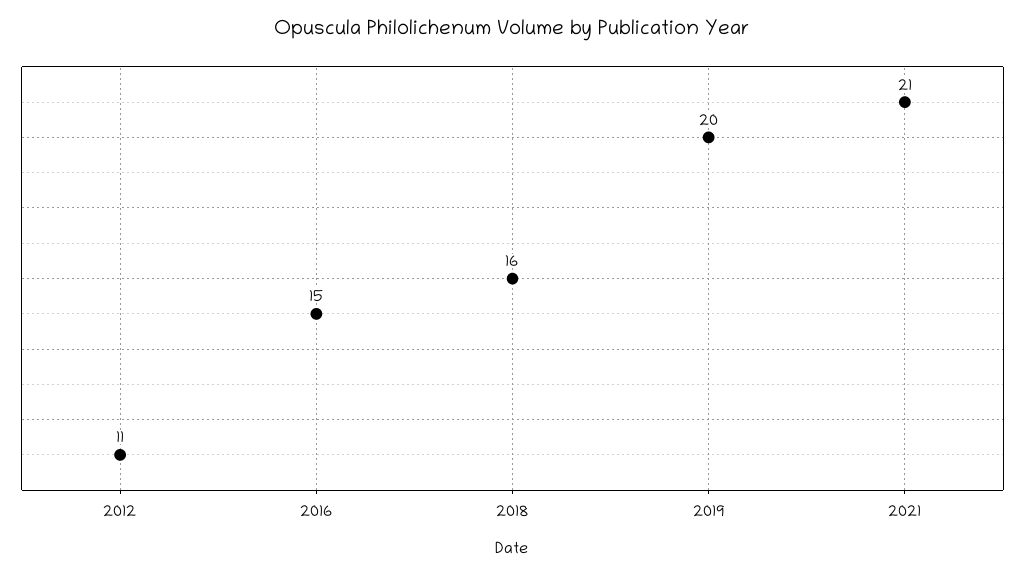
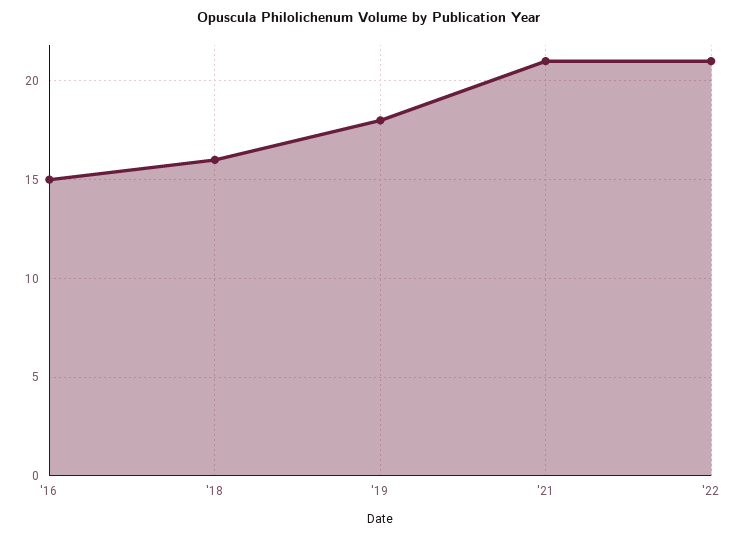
2012: 11 -> none
2019: 20 -> 18
'22: none -> 21

